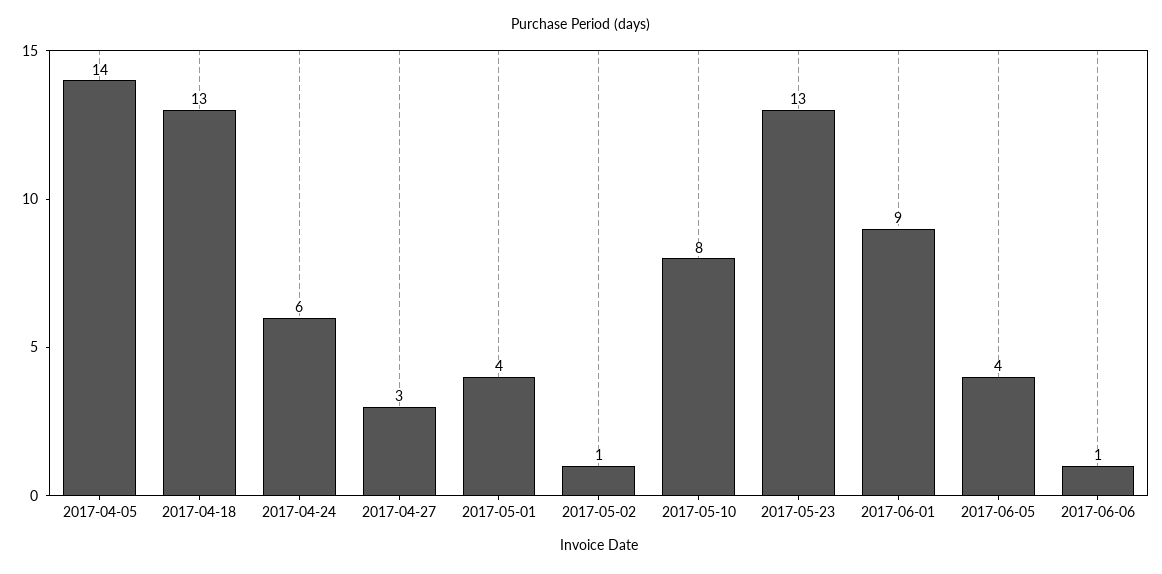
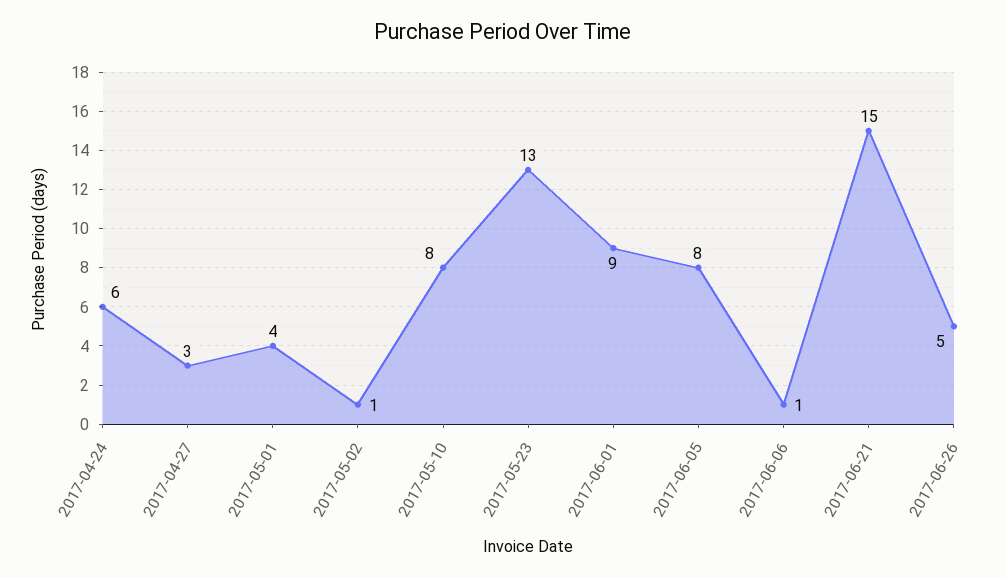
2017-04-05: 14 -> none
2017-04-18: 13 -> none
2017-06-05: 4 -> 8
2017-06-21: none -> 15
2017-06-26: none -> 5

